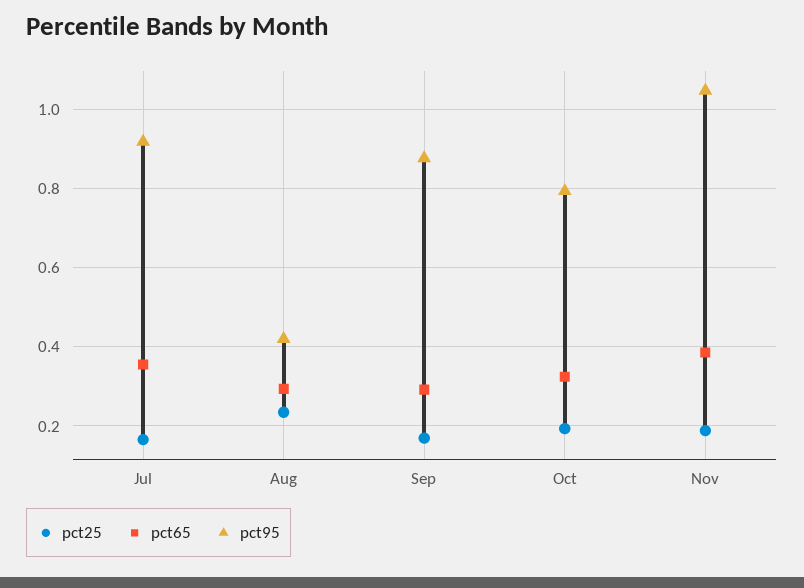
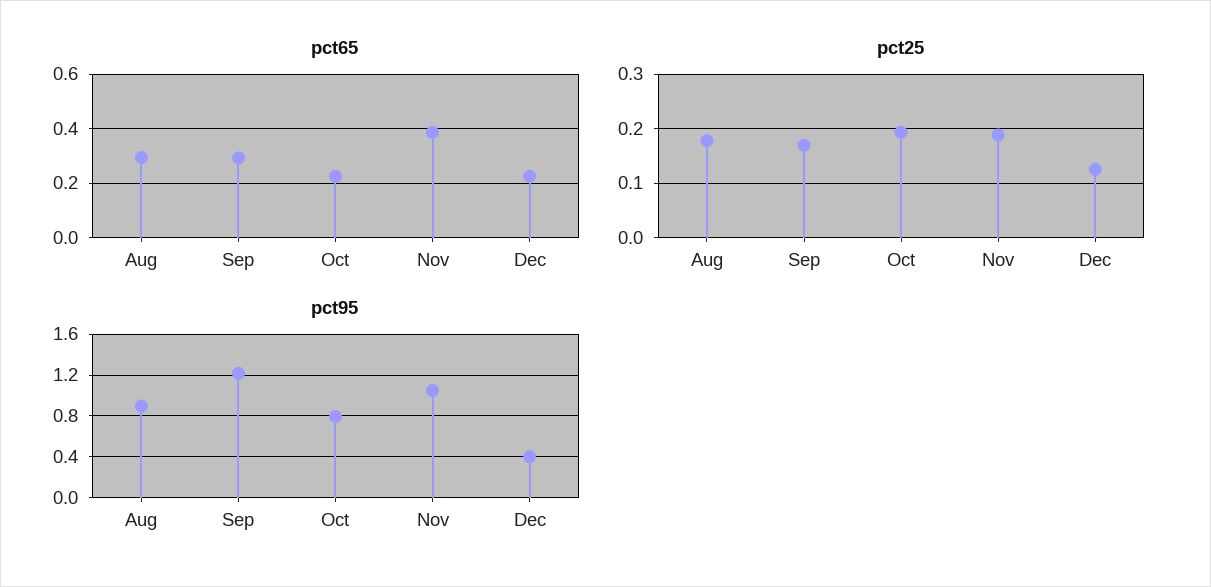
pct25, Jul: 0.16 -> none
pct65, Jul: 0.36 -> none
pct95, Jul: 0.92 -> none
pct25, Aug: 0.24 -> 0.18
pct95, Aug: 0.42 -> 0.9
pct95, Sep: 0.88 -> 1.2
pct65, Oct: 0.32 -> 0.225
pct65, Dec: none -> 0.225
pct25, Dec: none -> 0.12
pct95, Dec: none -> 0.4

